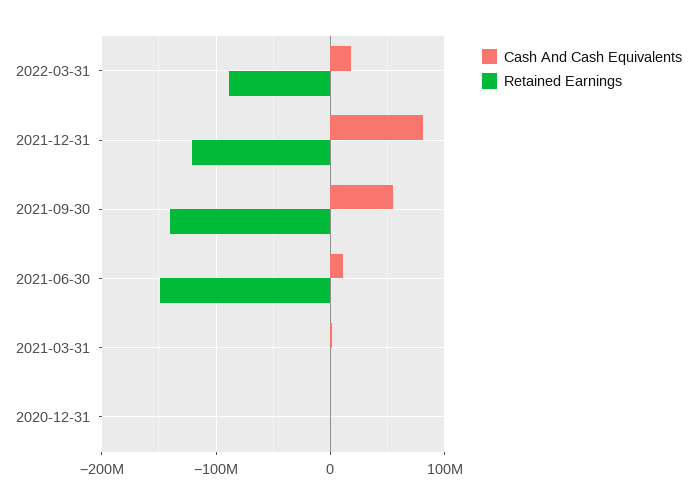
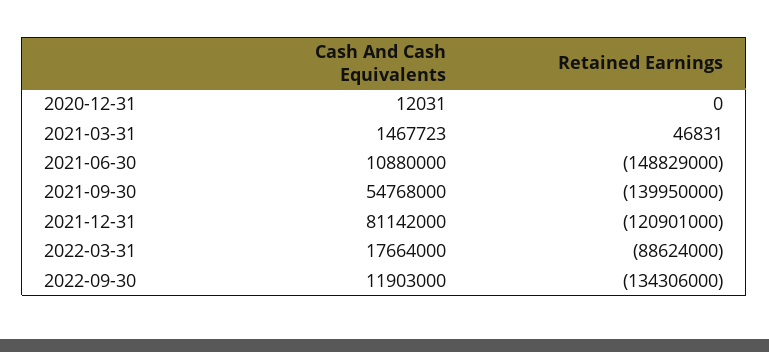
Cash And Cash Equivalents, 2022-09-30: none -> 11903000
Retained Earnings, 2022-09-30: none -> -134306000

